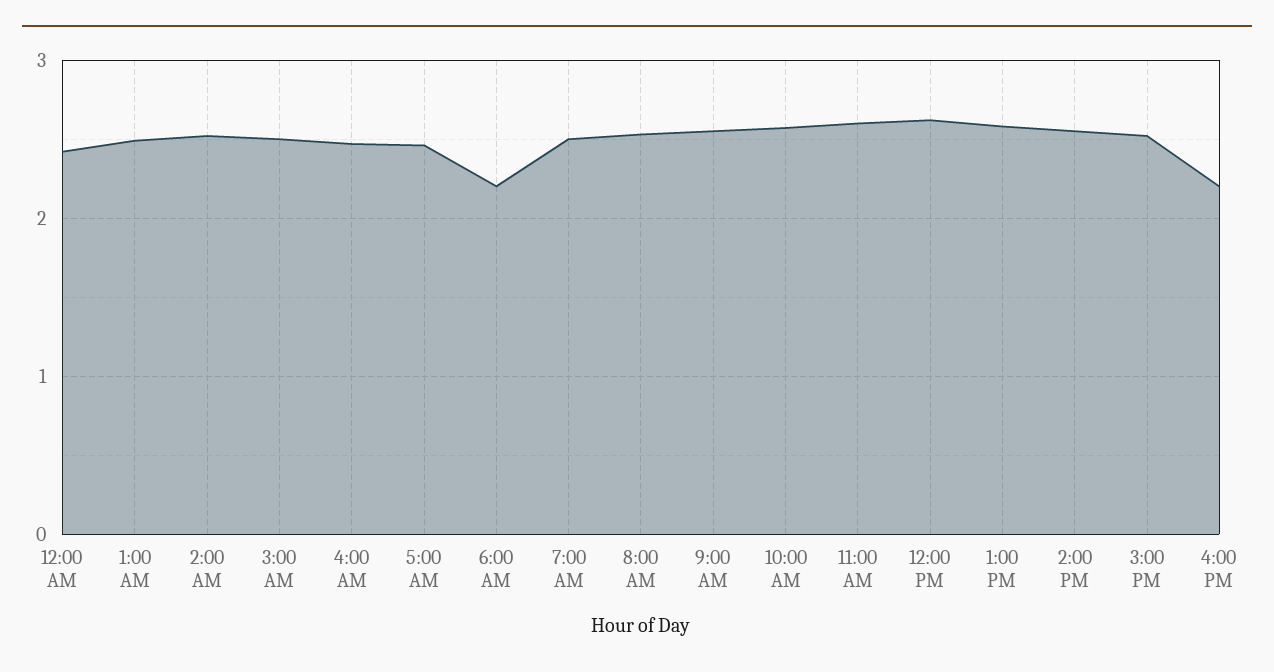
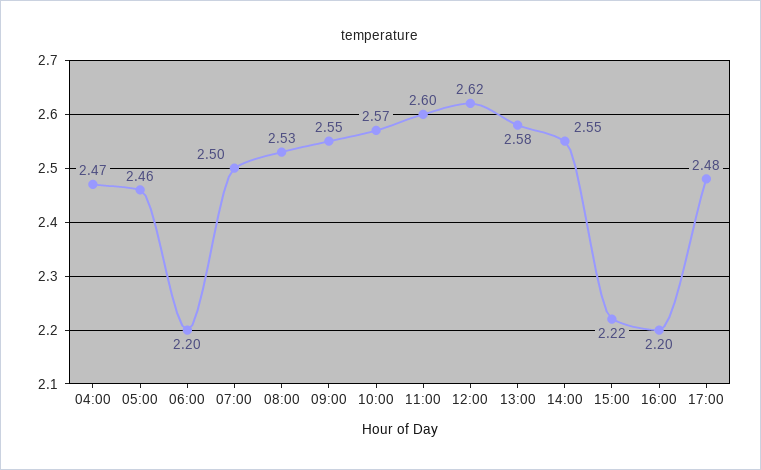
12:00 AM: 2.4 -> none
1:00 AM: 2.5 -> none
2:00 AM: 2.5 -> none
3:00 AM: 2.5 -> none
3:00 PM: 2.5 -> 2.22
17:00: none -> 2.48

